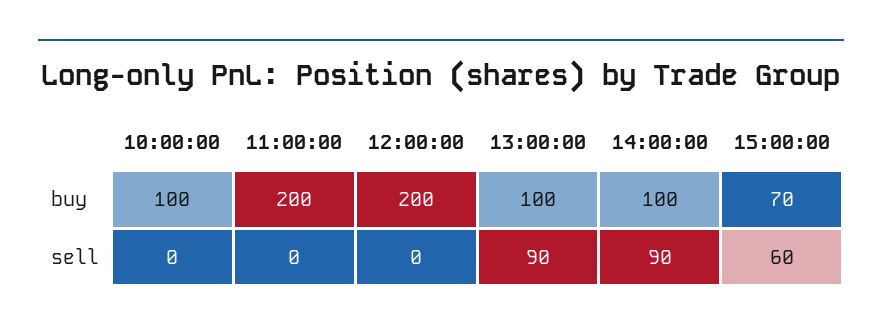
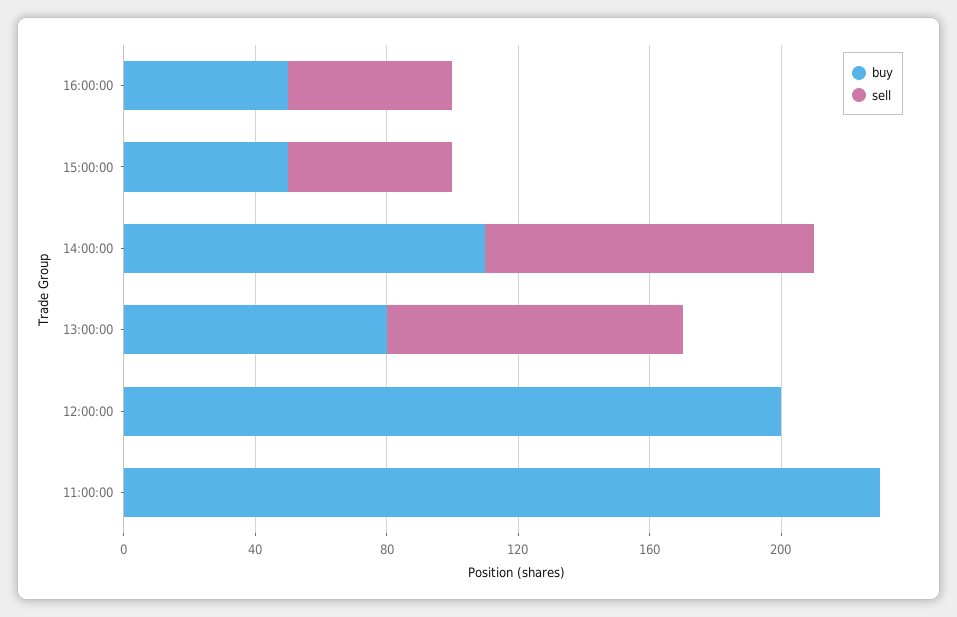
buy, 10:00:00: 100 -> none
buy, 11:00:00: 200 -> 230
buy, 13:00:00: 100 -> 80
buy, 14:00:00: 100 -> 110
buy, 15:00:00: 70 -> 50
sell, 10:00:00: 0 -> none
sell, 14:00:00: 90 -> 100
sell, 15:00:00: 60 -> 50
buy, 16:00:00: none -> 50
sell, 16:00:00: none -> 50

